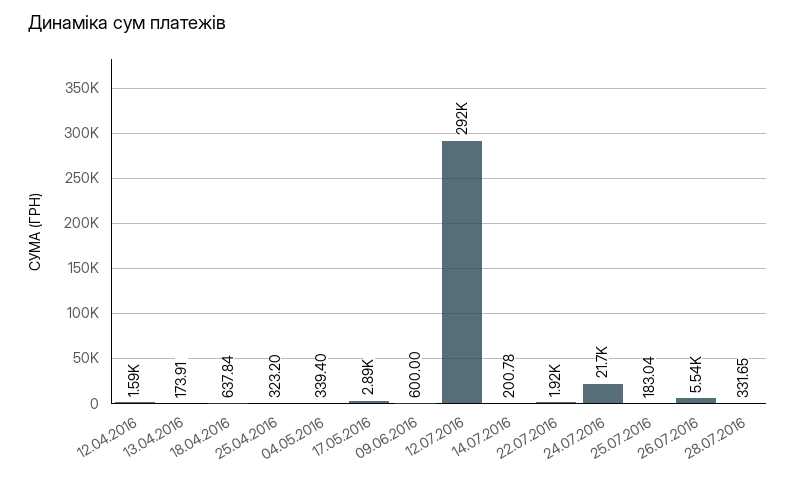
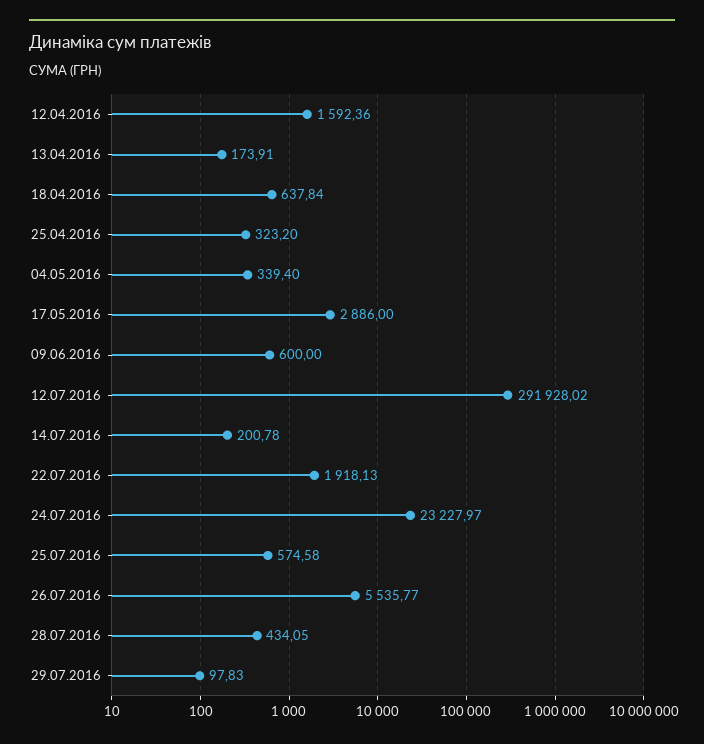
24.07.2016: 21700 -> 23227.97
25.07.2016: 183.04 -> 574.58
28.07.2016: 331.65 -> 434.05
29.07.2016: none -> 97.83

